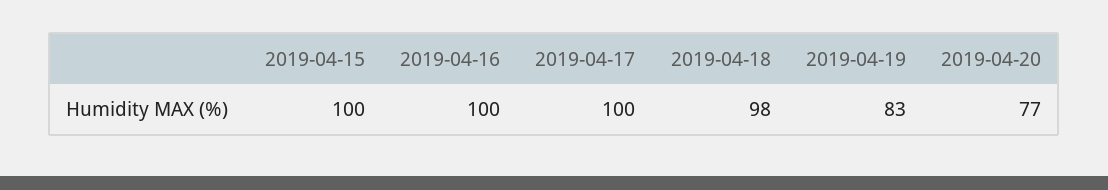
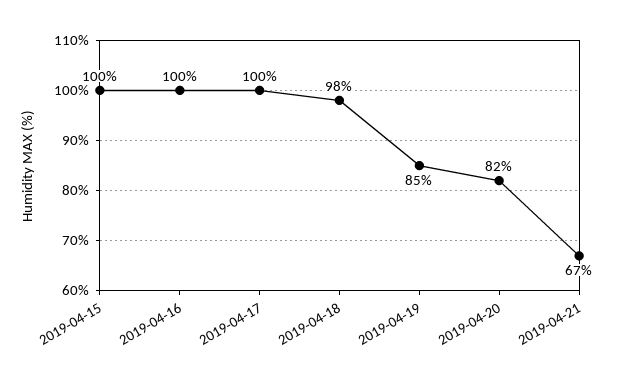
2019-04-19: 83 -> 85
2019-04-20: 77 -> 82
2019-04-21: none -> 67

